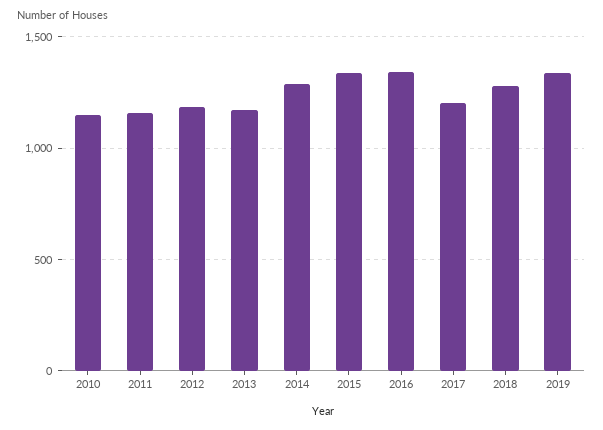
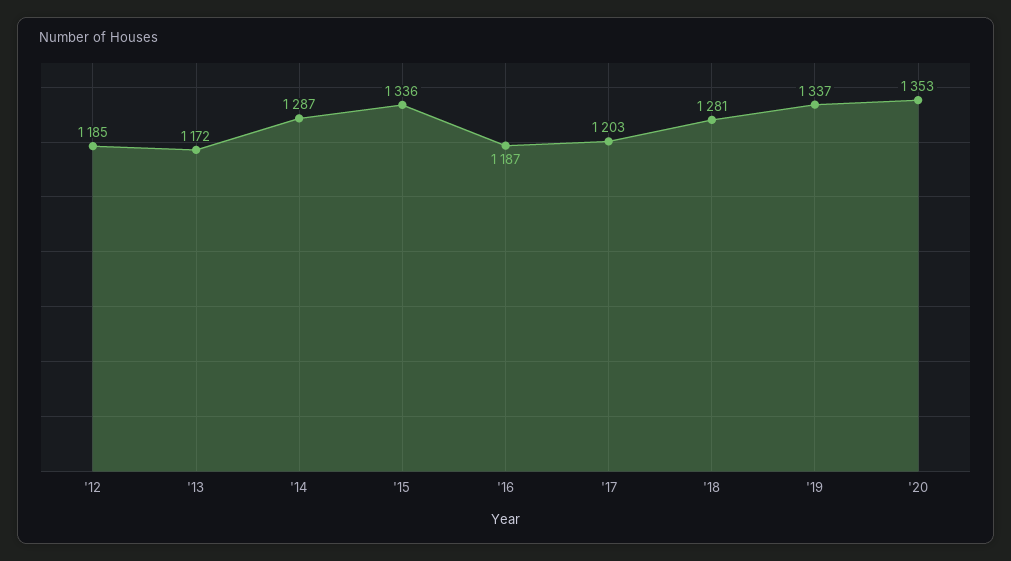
2010: 1150 -> none
2011: 1150 -> none
2016: 1350 -> 1187
'20: none -> 1353

